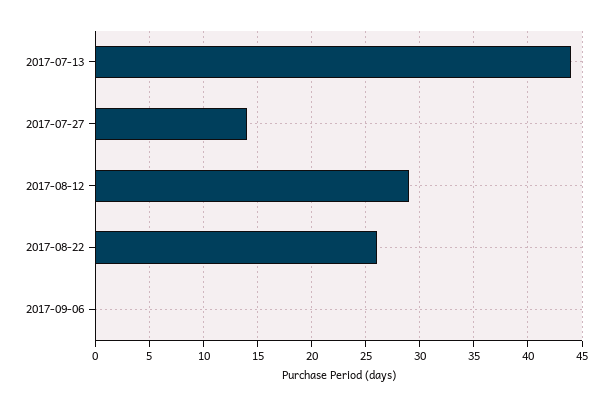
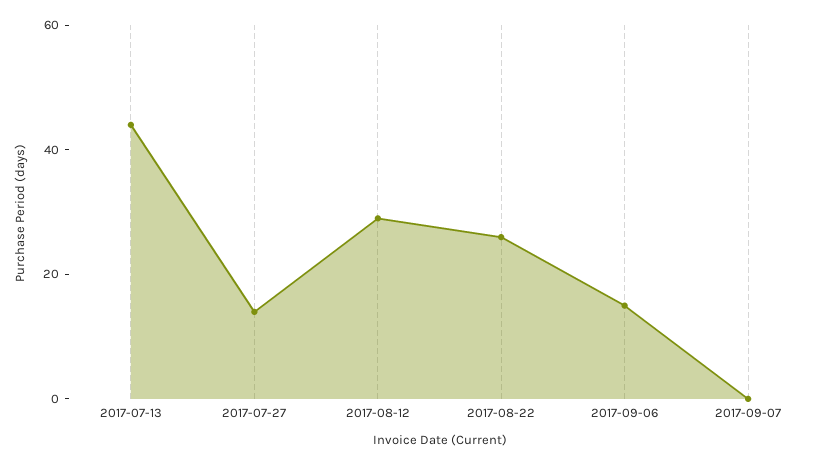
2017-09-06: 0 -> 15
2017-09-07: none -> 0

